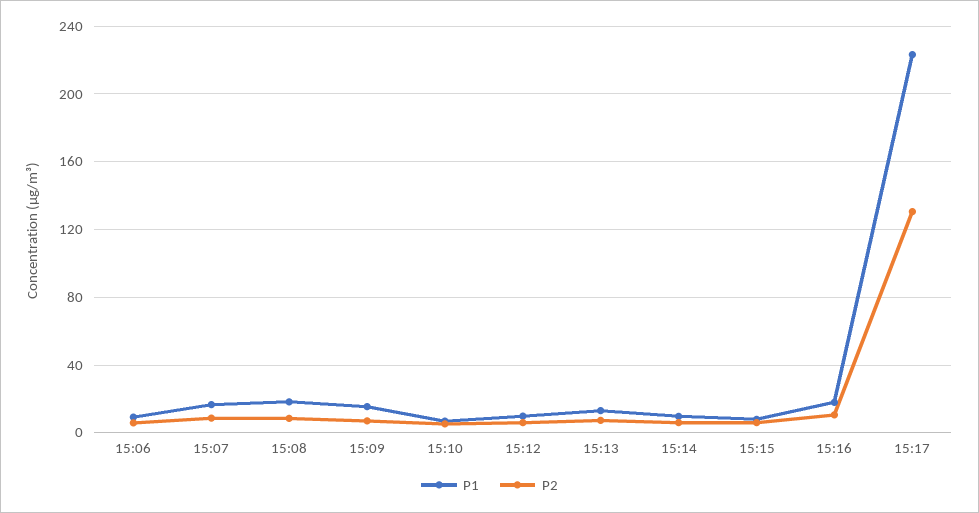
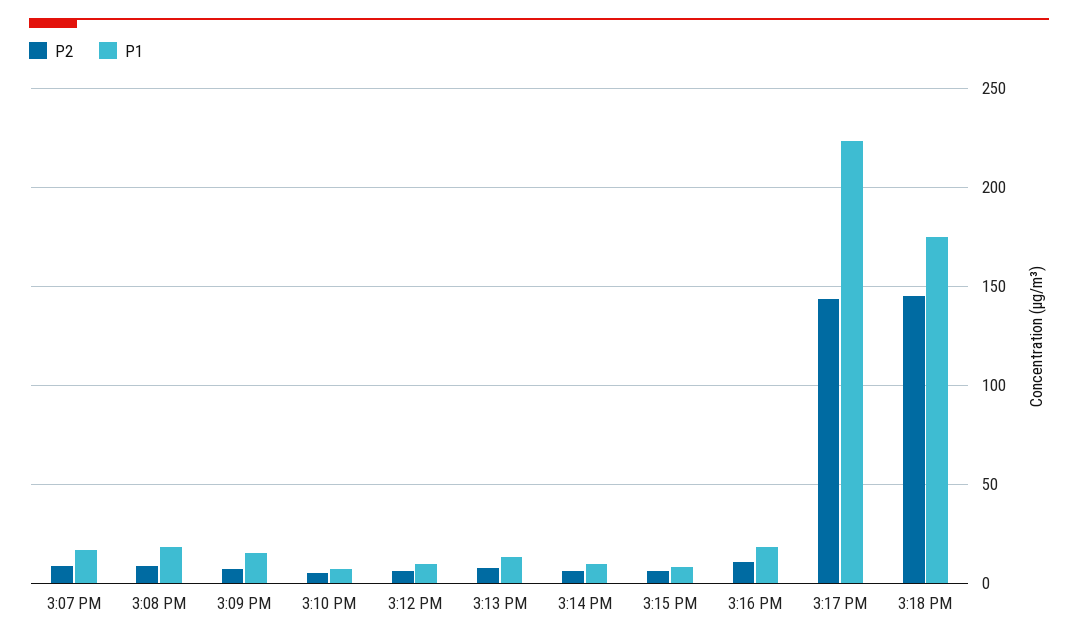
P1, 15:06: 10 -> none
P2, 15:06: 5 -> none
P2, 15:17: 130 -> 145
P2, 3:18 PM: none -> 145
P1, 3:18 PM: none -> 175

